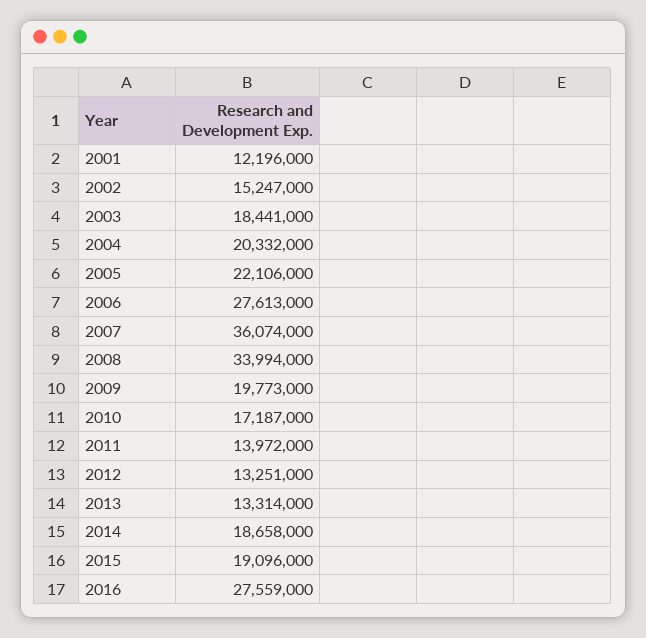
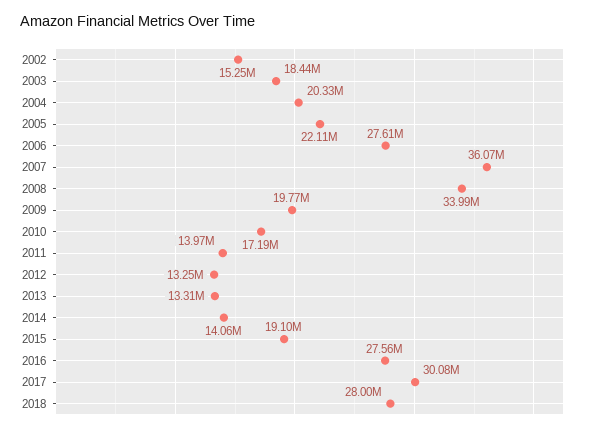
2001: 12196000 -> none
2014: 18658000 -> 14060000
2017: none -> 30080000
2018: none -> 28000000

